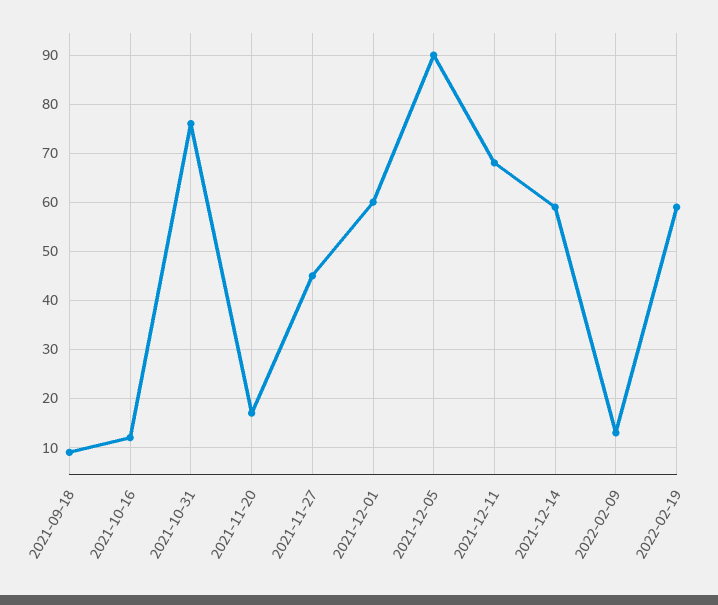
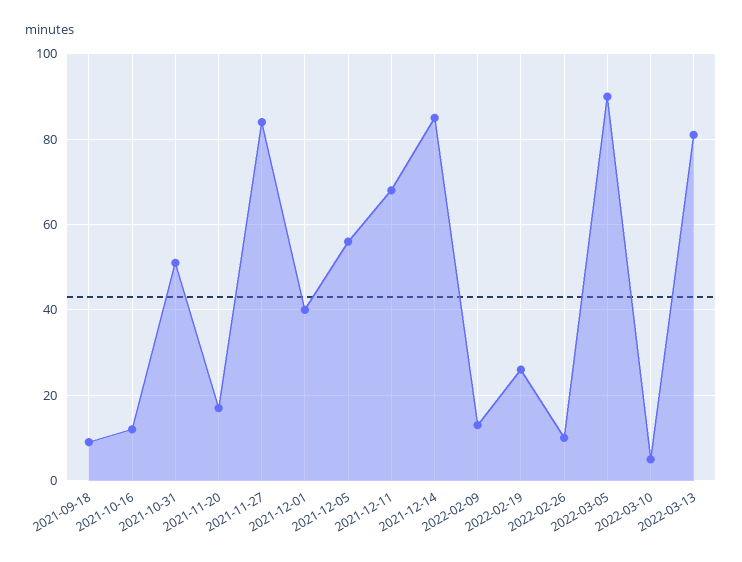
2021-10-31: 75 -> 50
2021-11-27: 45 -> 85
2021-12-01: 60 -> 40
2021-12-05: 90 -> 55
2021-12-14: 60 -> 85
2022-02-19: 60 -> 25
2022-02-26: none -> 10
2022-03-05: none -> 90
2022-03-10: none -> 5
2022-03-13: none -> 80

